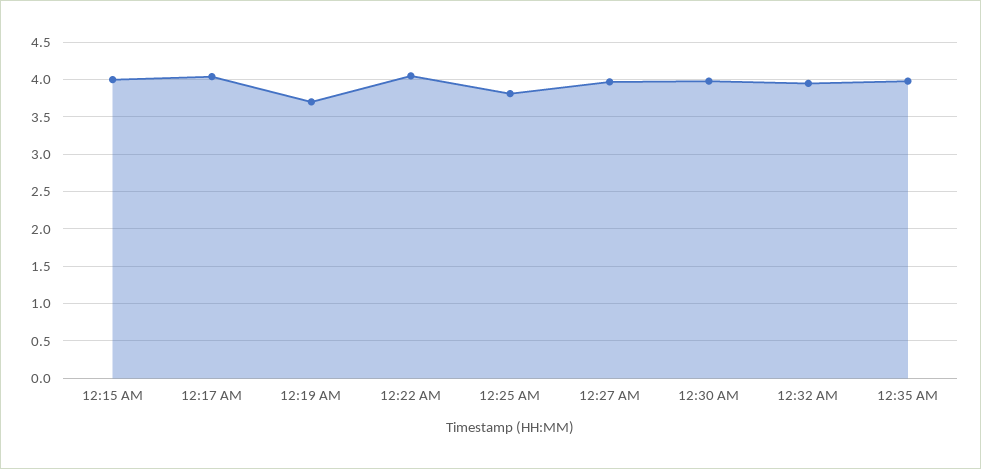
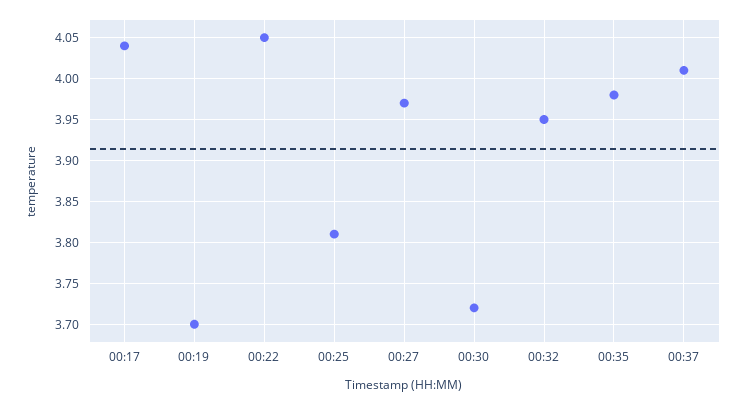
12:15 AM: 4 -> none
12:30 AM: 4 -> 3.72
00:37: none -> 4.01

